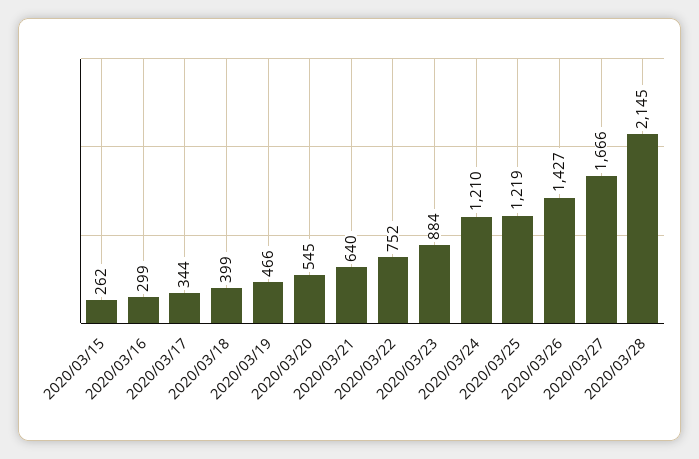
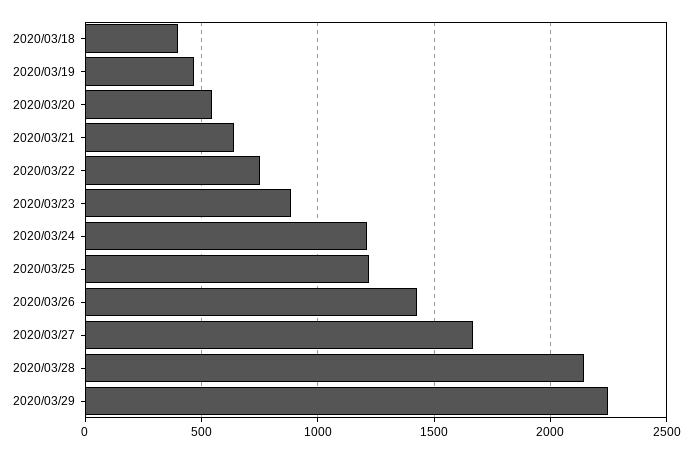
2020/03/15: 262 -> none
2020/03/16: 299 -> none
2020/03/17: 344 -> none
2020/03/29: none -> 2250

